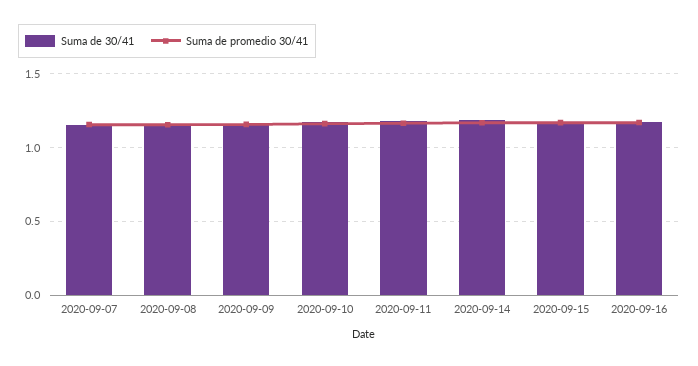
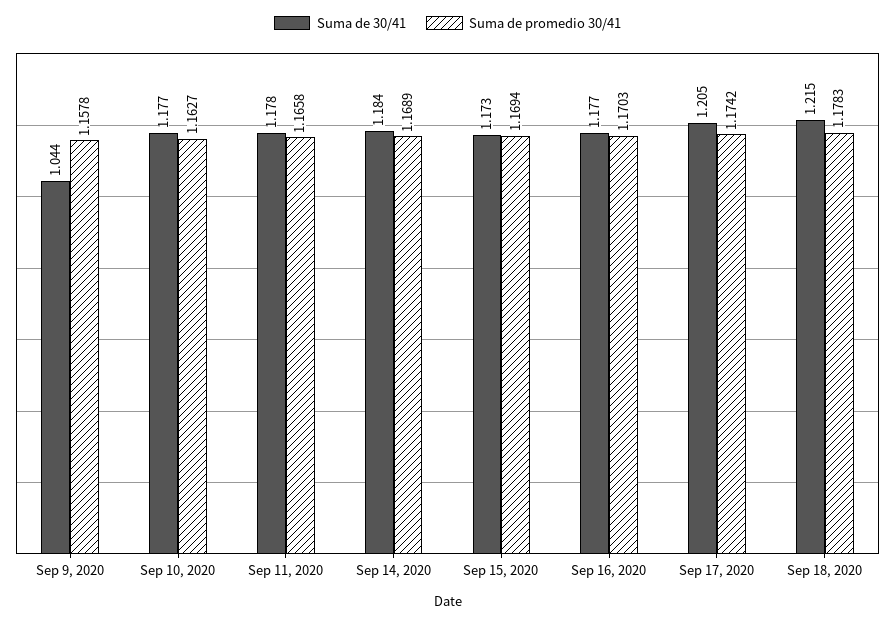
Suma de 30/41, 2020-09-07: 1.15 -> none
Suma de promedio 30/41, 2020-09-07: 1.15 -> none
Suma de 30/41, 2020-09-08: 1.15 -> none
Suma de promedio 30/41, 2020-09-08: 1.15 -> none
Suma de 30/41, 2020-09-09: 1.15 -> 1.044
Suma de 30/41, Sep 17, 2020: none -> 1.205
Suma de promedio 30/41, Sep 17, 2020: none -> 1.1742
Suma de 30/41, Sep 18, 2020: none -> 1.215
Suma de promedio 30/41, Sep 18, 2020: none -> 1.1783

